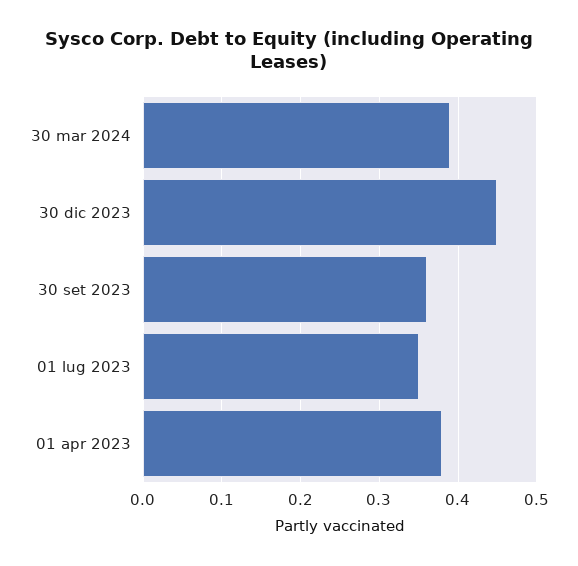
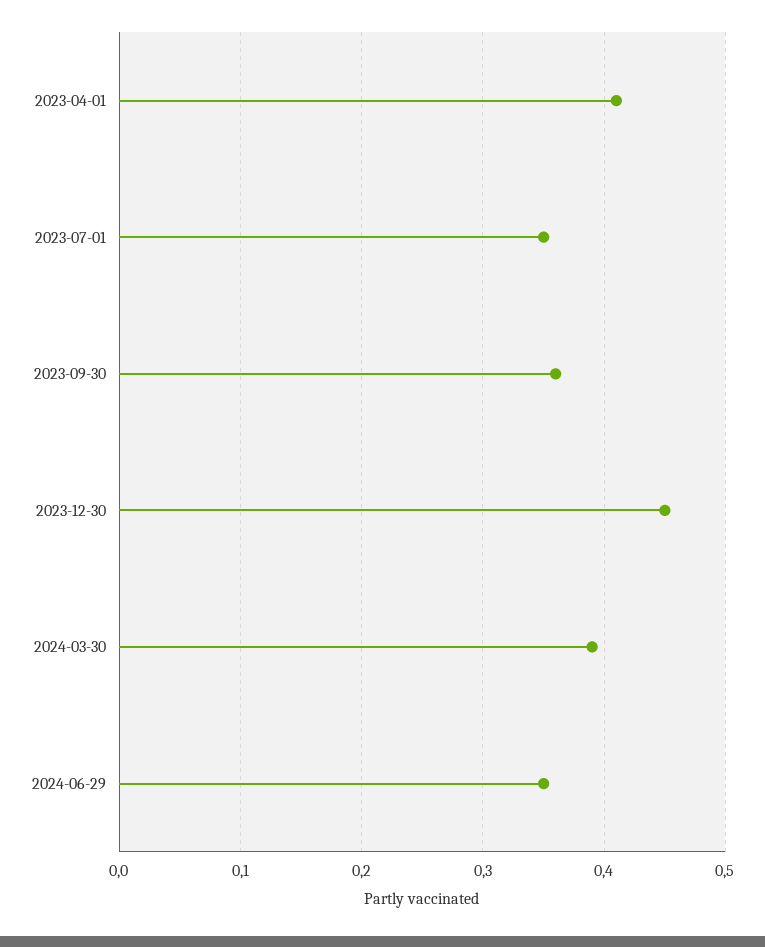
01 apr 2023: 0.38 -> 0.41
2024-06-29: none -> 0.35

